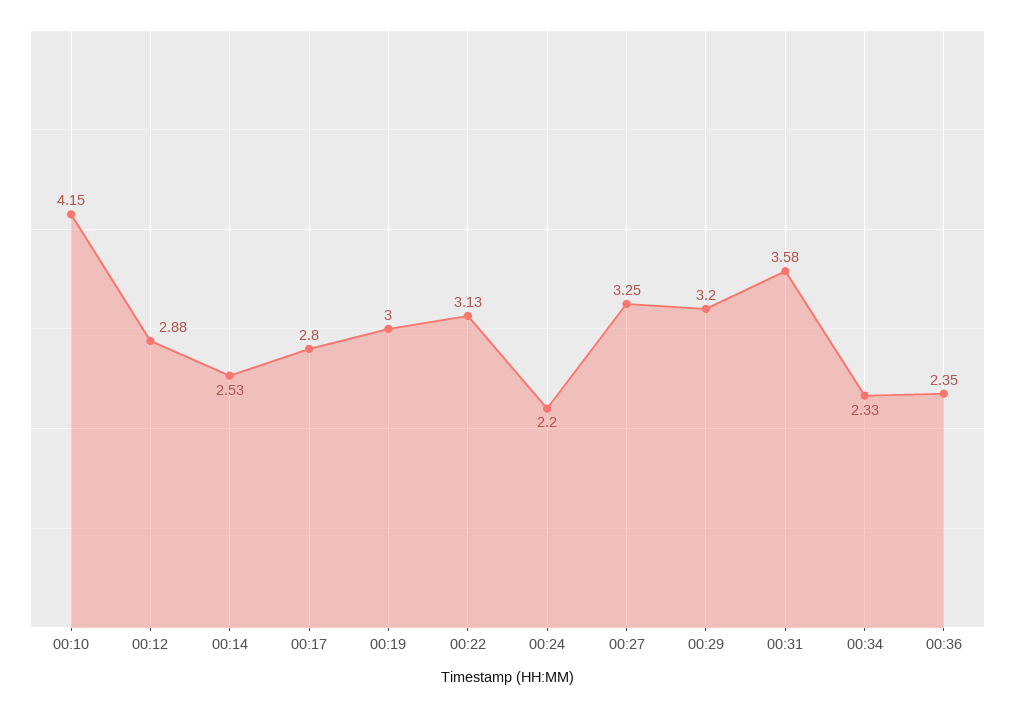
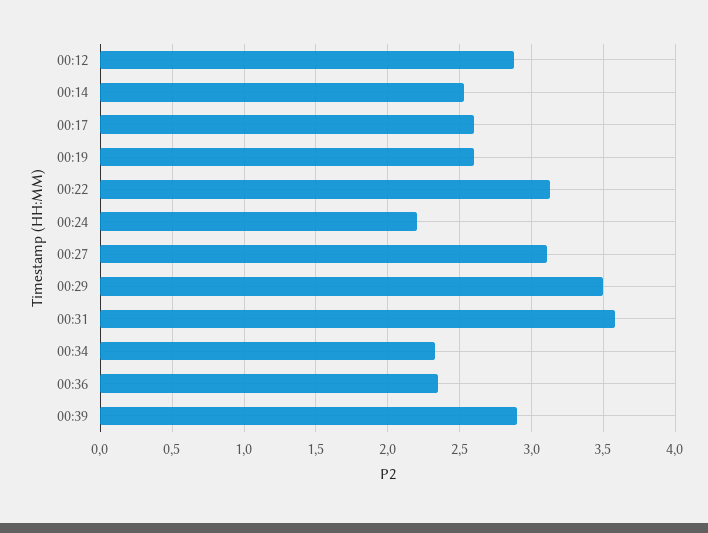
00:10: 4.15 -> none
00:17: 2.8 -> 2.6
00:19: 3 -> 2.6
00:27: 3.25 -> 3.1
00:29: 3.2 -> 3.5
00:39: none -> 2.9

